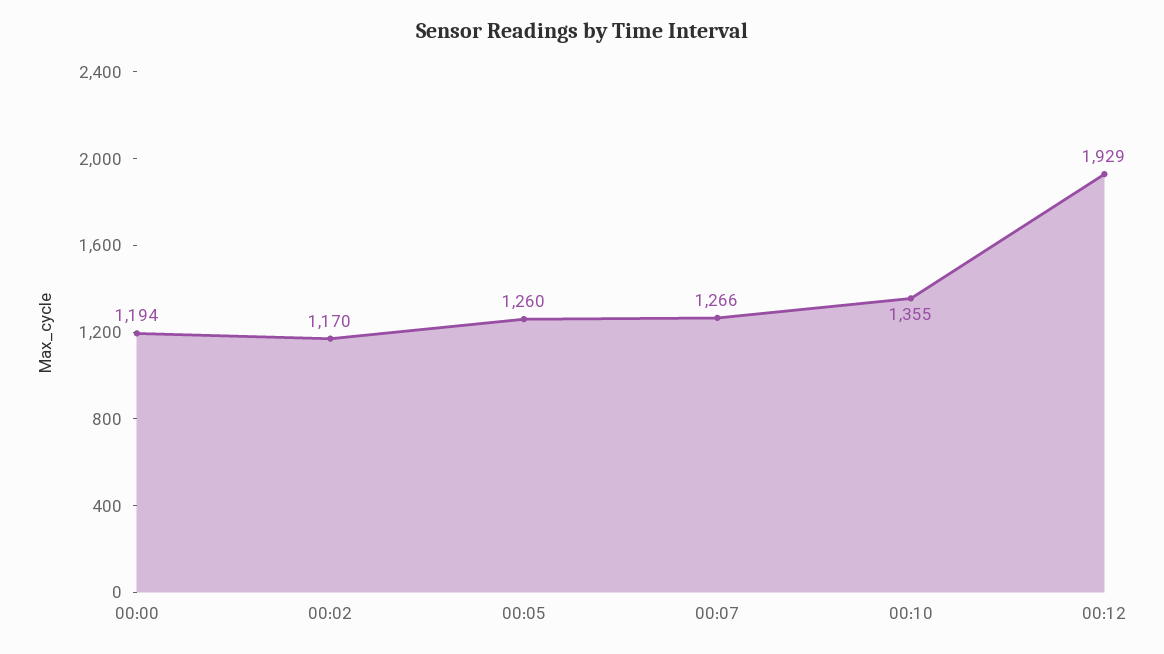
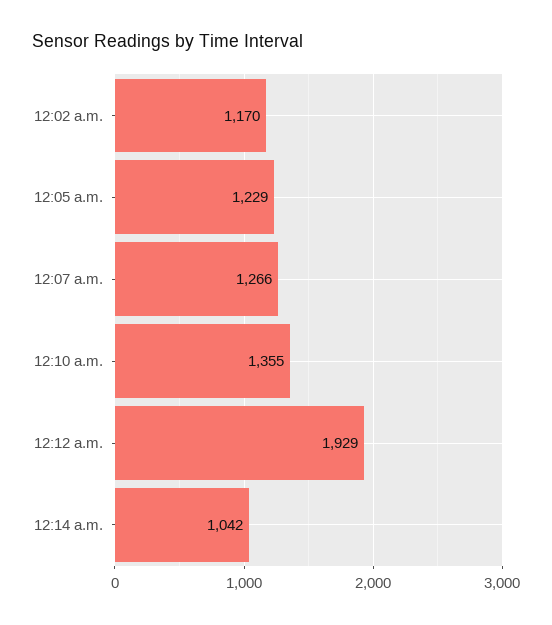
00:00: 1194 -> none
00:05: 1260 -> 1229
12:14 a.m.: none -> 1042

